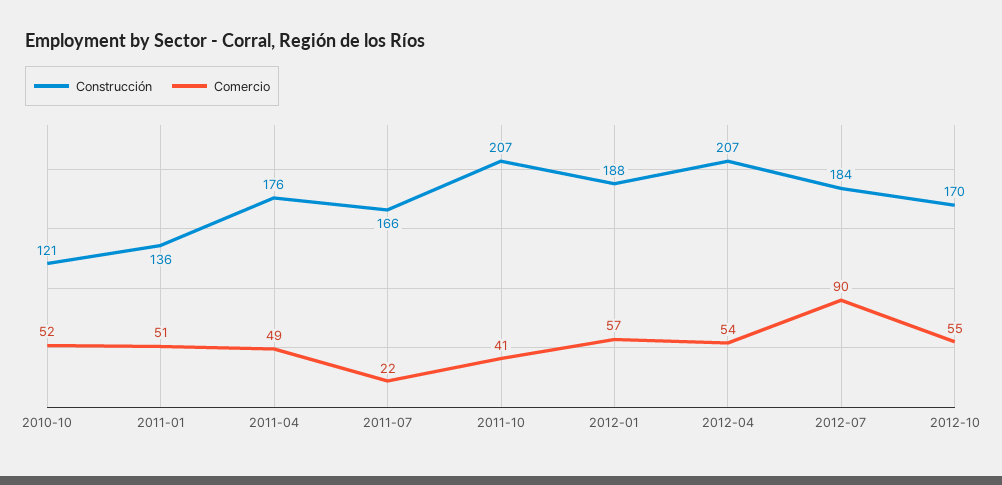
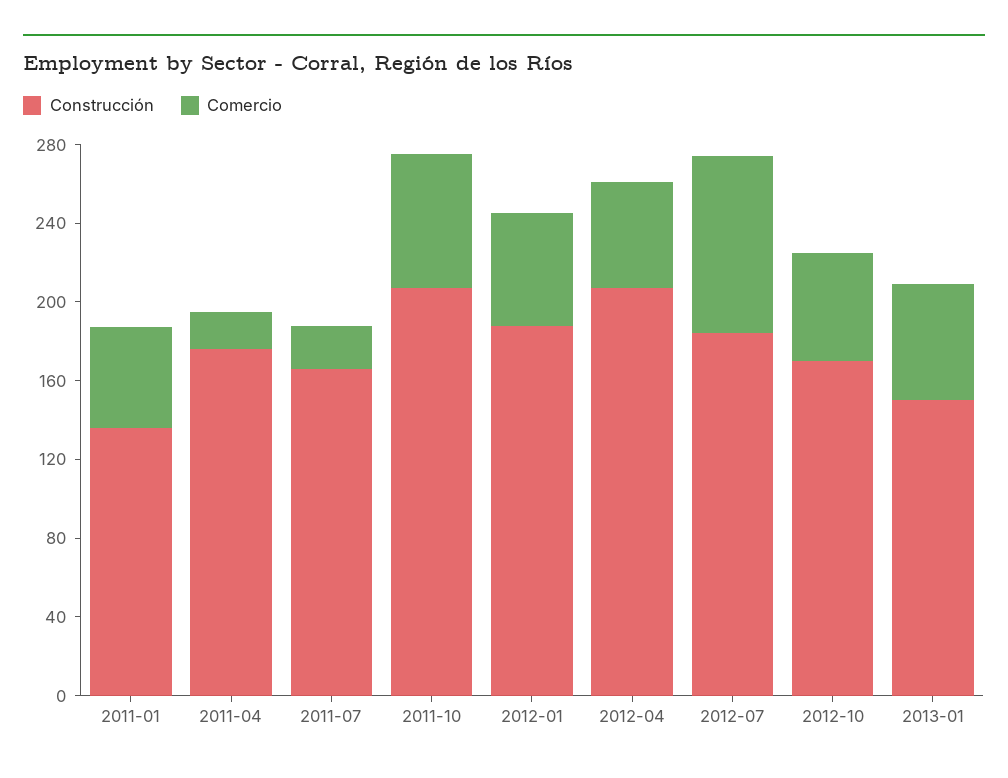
Construcción, 2010-10: 121 -> none
Comercio, 2010-10: 52 -> none
Comercio, 2011-04: 49 -> 20
Comercio, 2011-10: 41 -> 70
Construcción, 2013-01: none -> 150
Comercio, 2013-01: none -> 60

